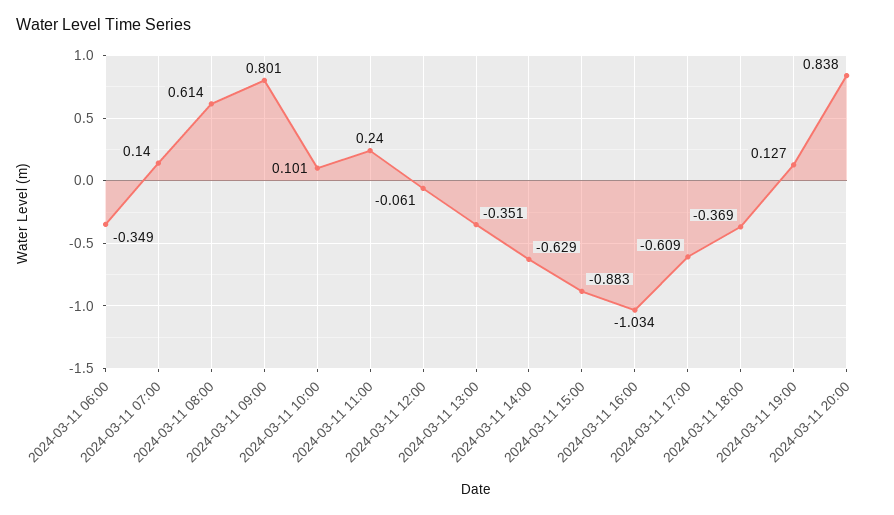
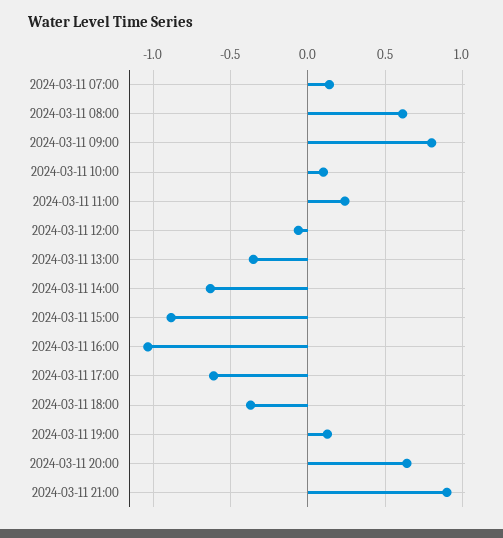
2024-03-11 06:00: -0.349 -> none
2024-03-11 20:00: 0.838 -> 0.65
2024-03-11 21:00: none -> 0.9

